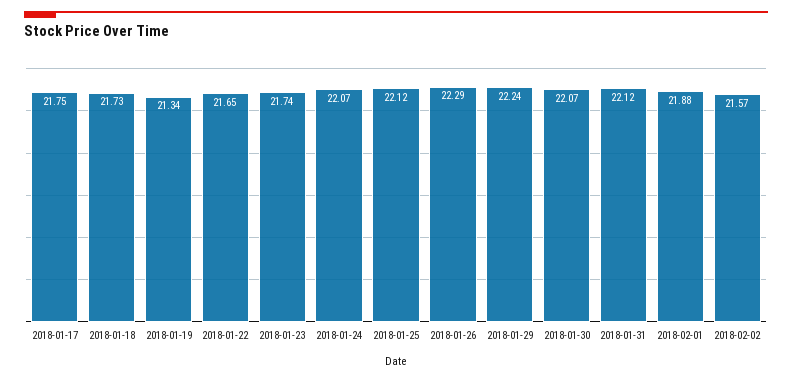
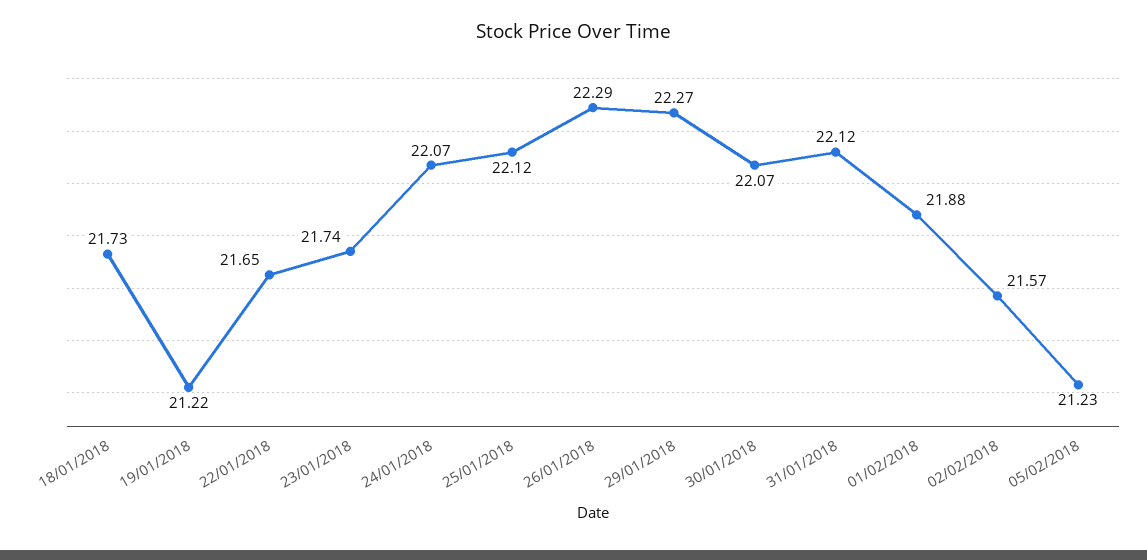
2018-01-17: 21.75 -> none
2018-01-19: 21.34 -> 21.22
2018-01-29: 22.24 -> 22.27
05/02/2018: none -> 21.23

